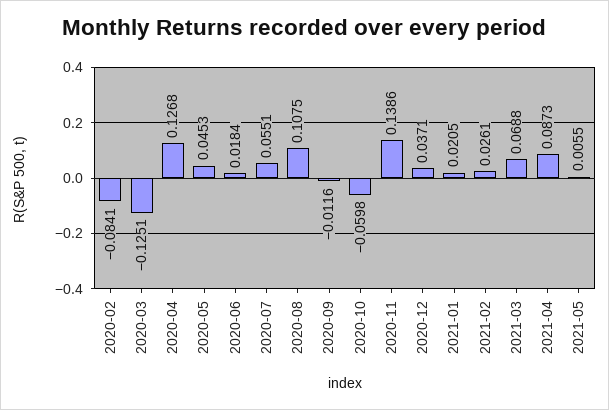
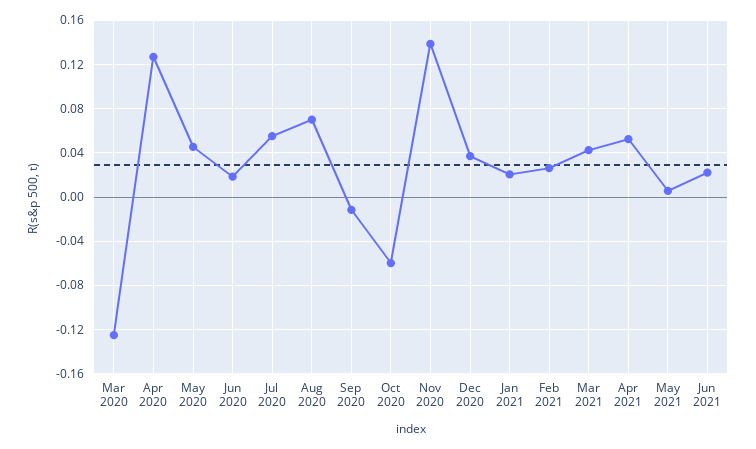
2020-02: -0.0841 -> none
2020-08: 0.1075 -> 0.07
2021-03: 0.0688 -> 0.04
2021-04: 0.0873 -> 0.05
Jun 2021: none -> 0.02

